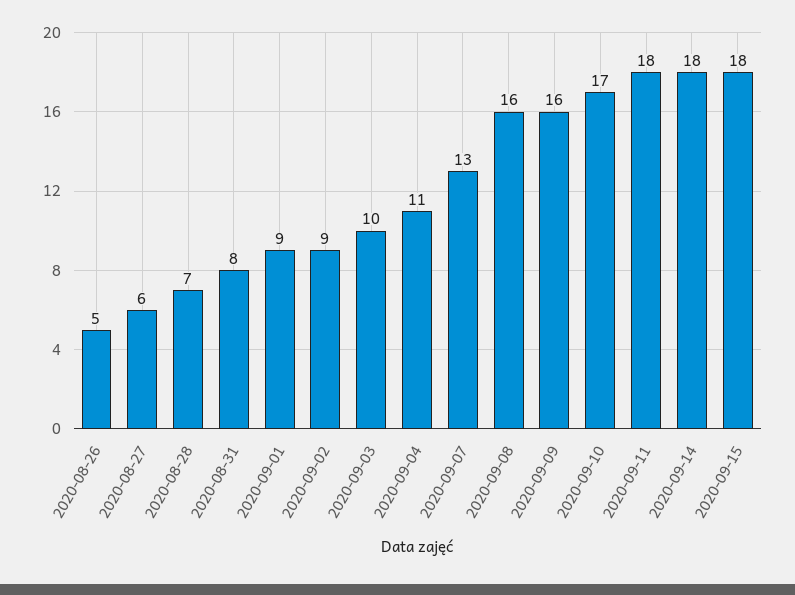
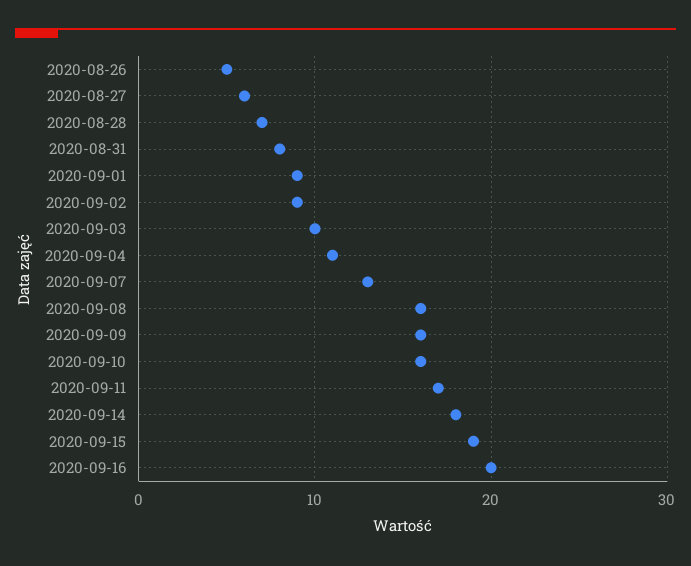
2020-09-10: 17 -> 16
2020-09-11: 18 -> 17
2020-09-15: 18 -> 19
2020-09-16: none -> 20

